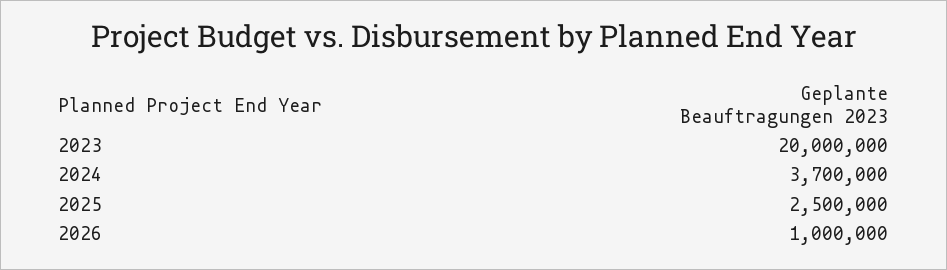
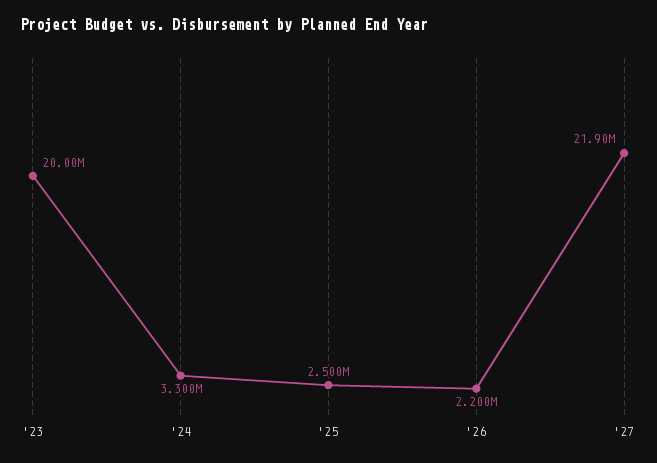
2024: 3700000 -> 3300000
2026: 1000000 -> 2200000
'27: none -> 21900000

